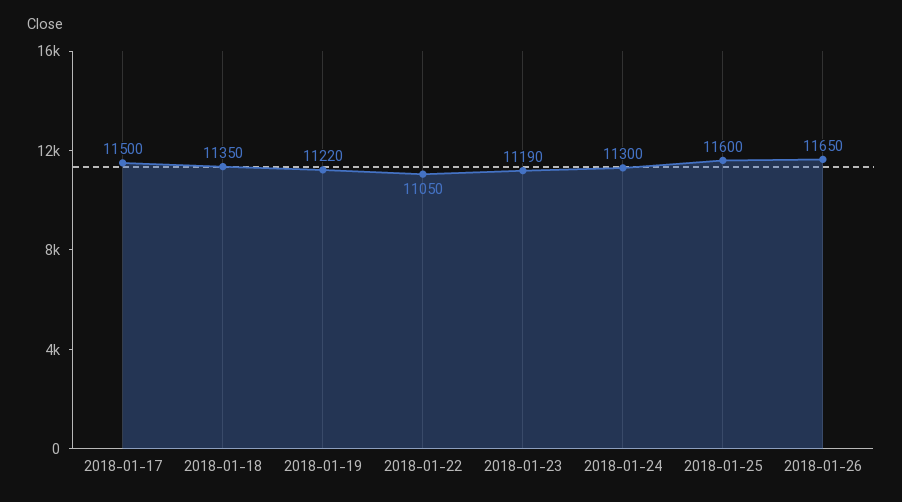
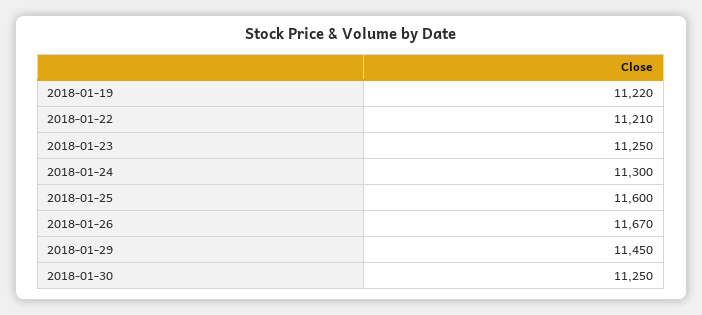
2018-01-17: 11500 -> none
2018-01-18: 11350 -> none
2018-01-22: 11050 -> 11210
2018-01-23: 11190 -> 11250
2018-01-26: 11650 -> 11670
2018-01-29: none -> 11450
2018-01-30: none -> 11250

